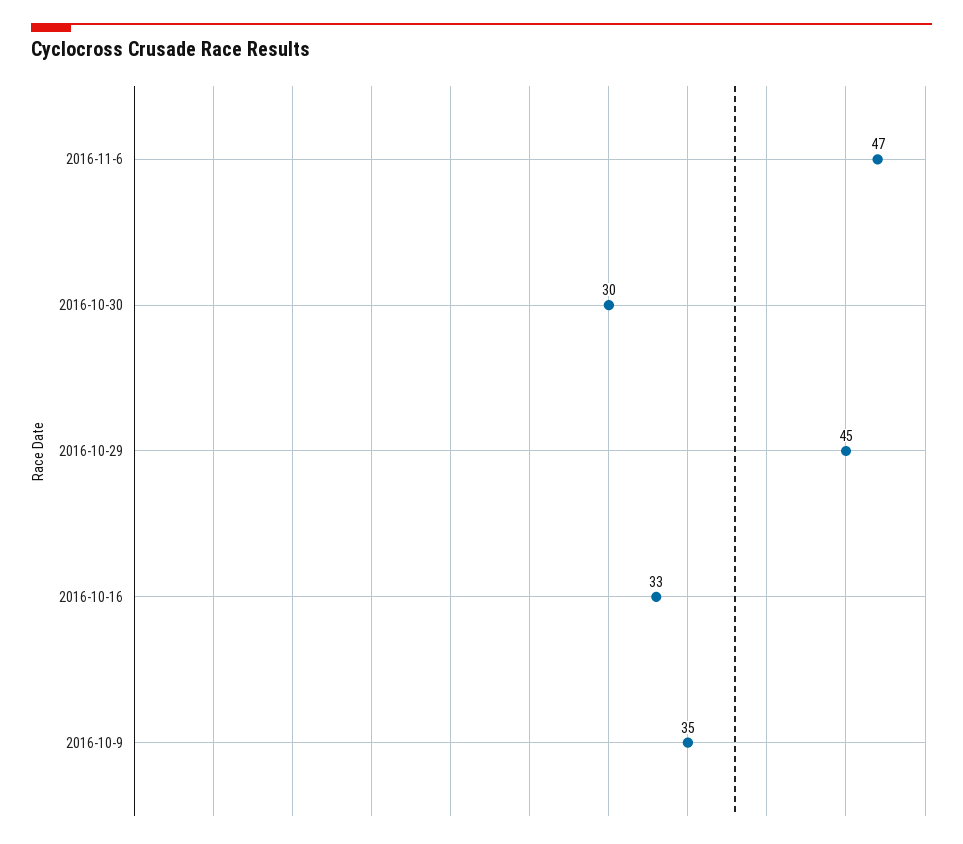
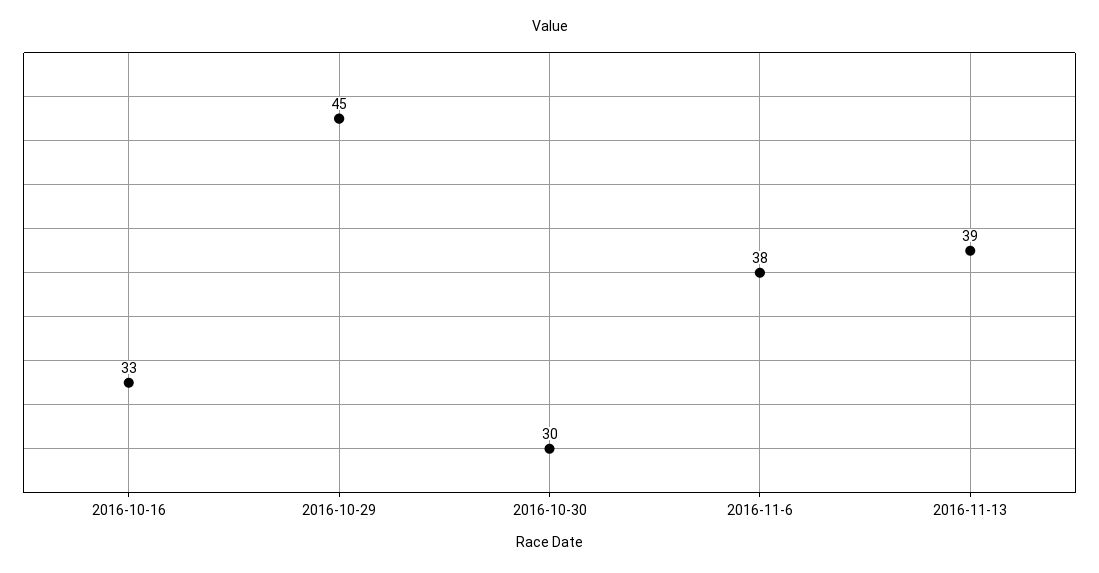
2016-11-6: 47 -> 38
2016-10-9: 35 -> none
2016-11-13: none -> 39

